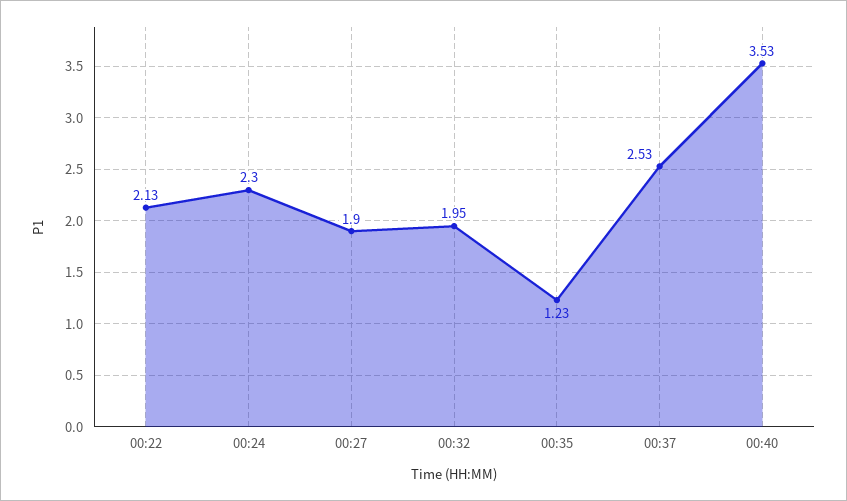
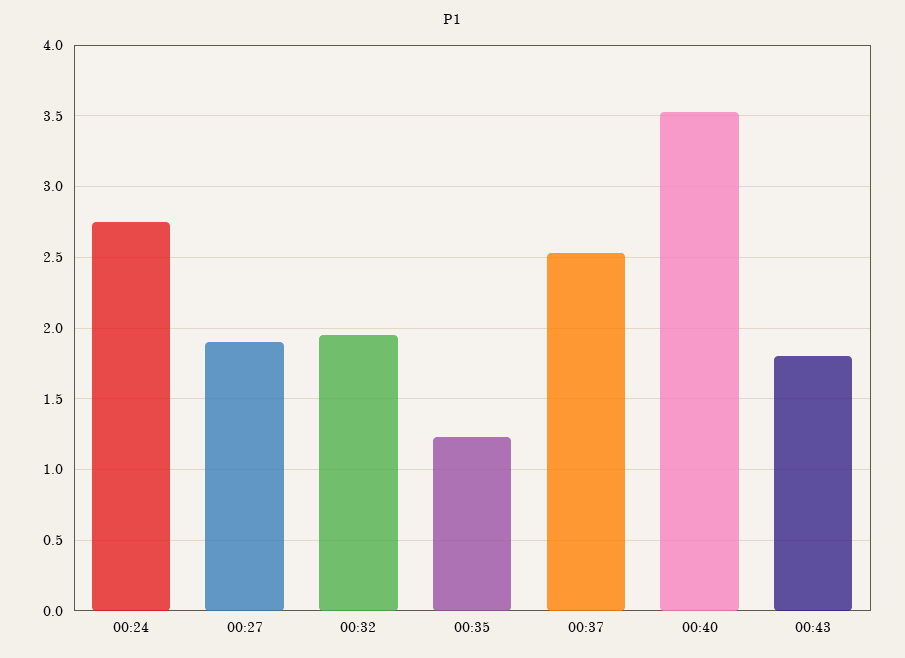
00:22: 2.13 -> none
00:24: 2.3 -> 2.75
00:43: none -> 1.8

